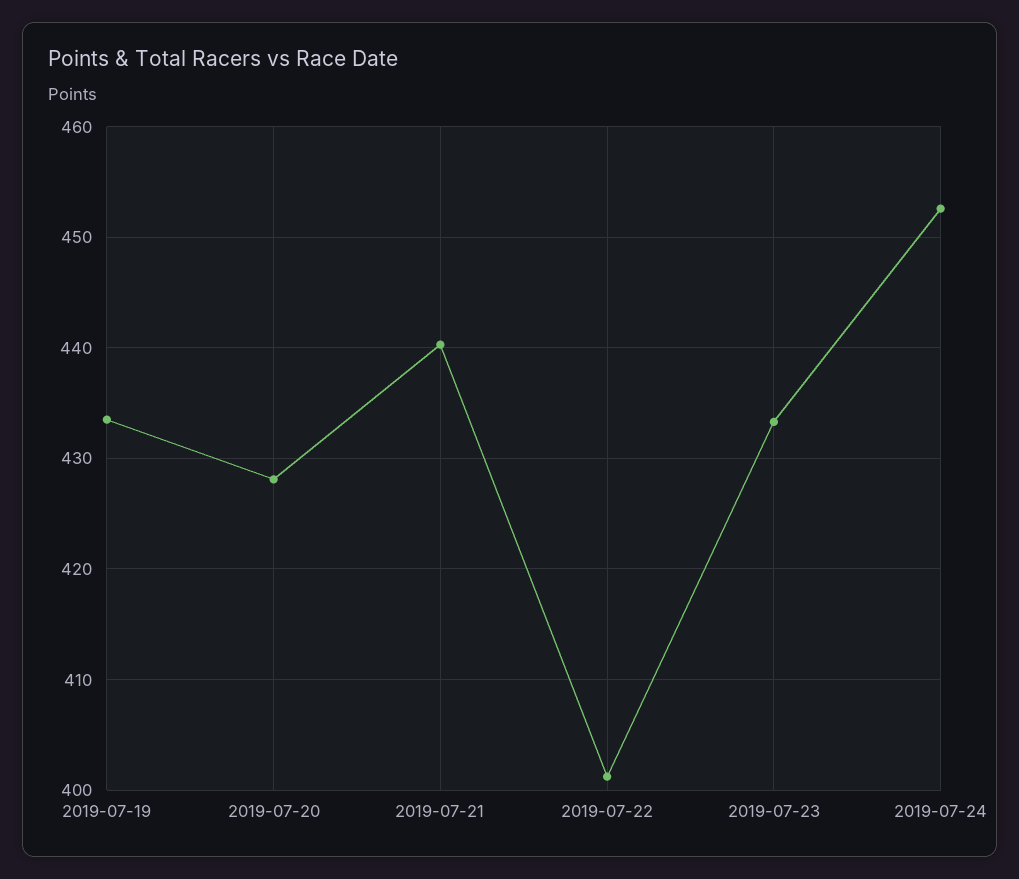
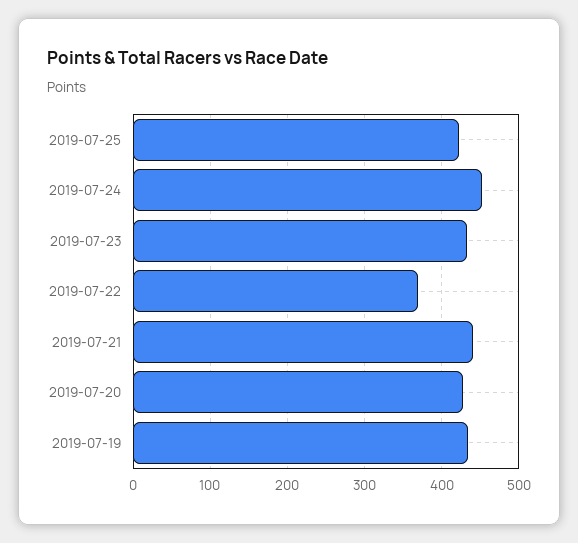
2019-07-22: 401 -> 370
2019-07-25: none -> 420

